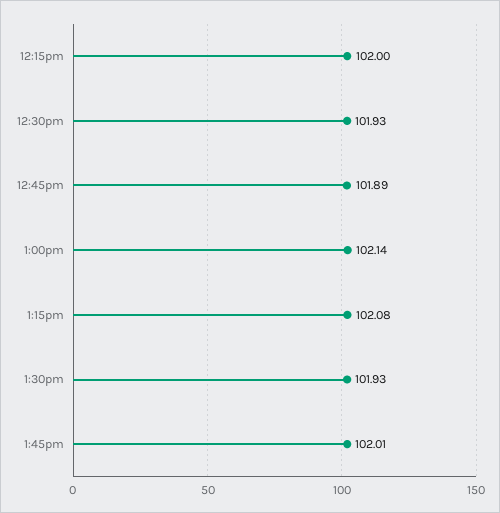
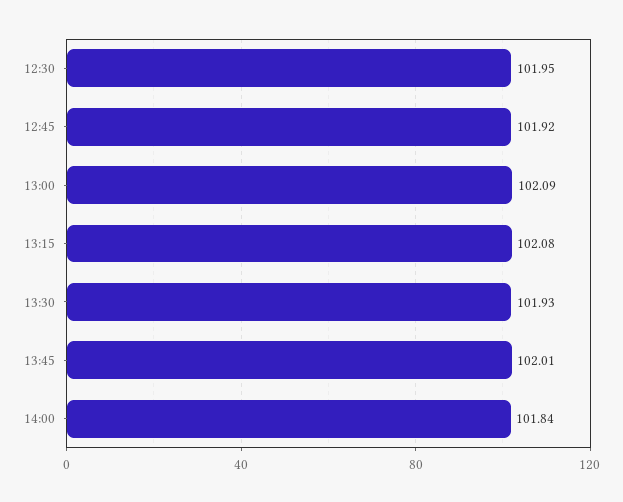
12:15pm: 102 -> none
12:30pm: 101.93 -> 101.95
12:45pm: 101.89 -> 101.92
1:00pm: 102.14 -> 102.09
14:00: none -> 101.84

